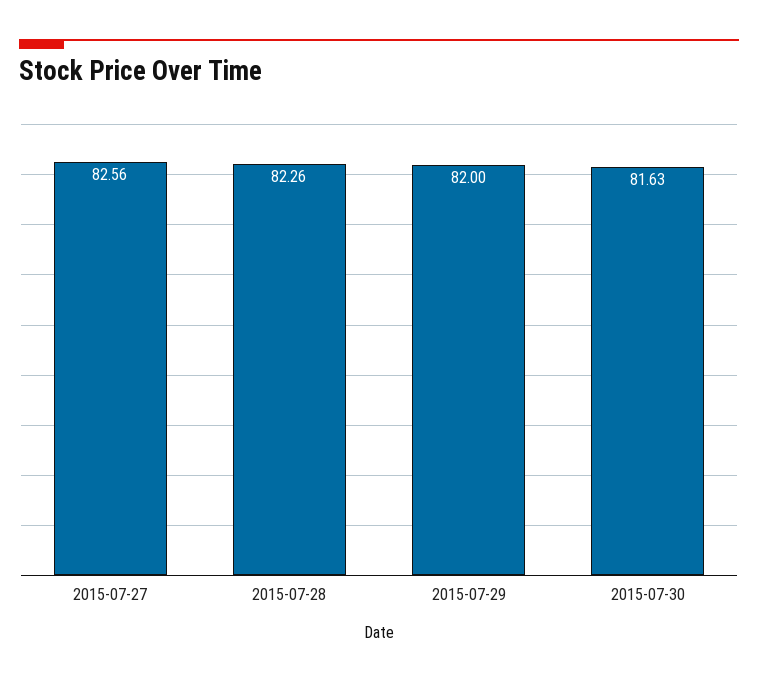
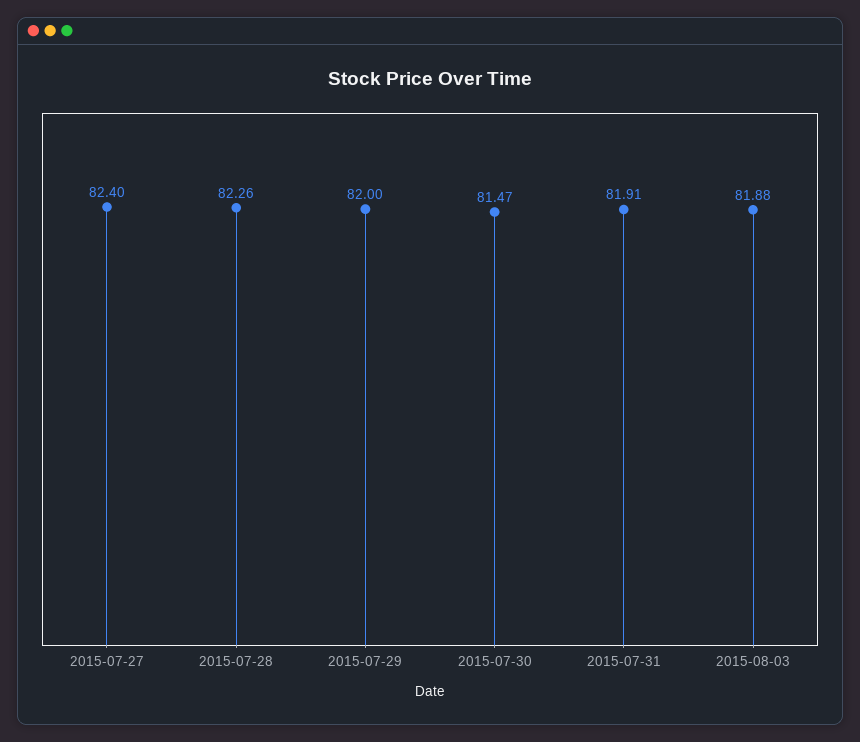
2015-07-27: 82.56 -> 82.4
2015-07-30: 81.63 -> 81.47
2015-07-31: none -> 81.91
2015-08-03: none -> 81.88

